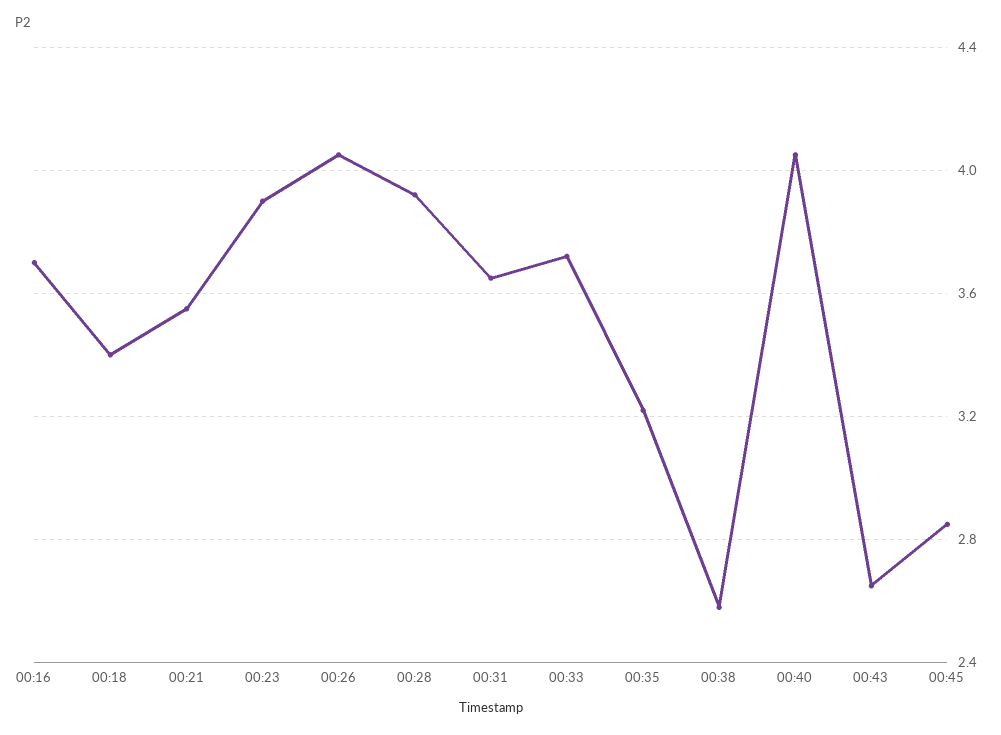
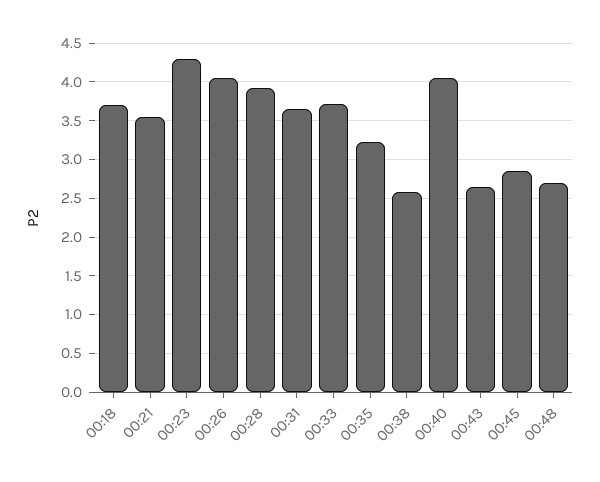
00:16: 3.7 -> none
00:18: 3.4 -> 3.7
00:23: 3.9 -> 4.3
00:48: none -> 2.7

